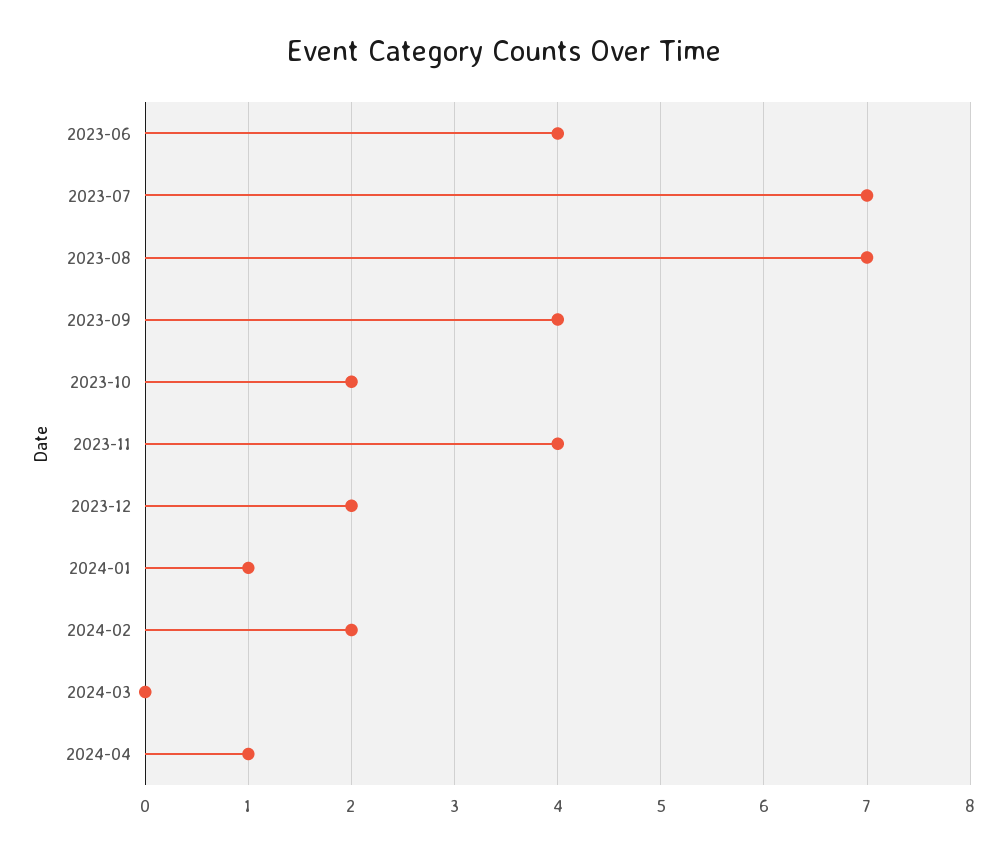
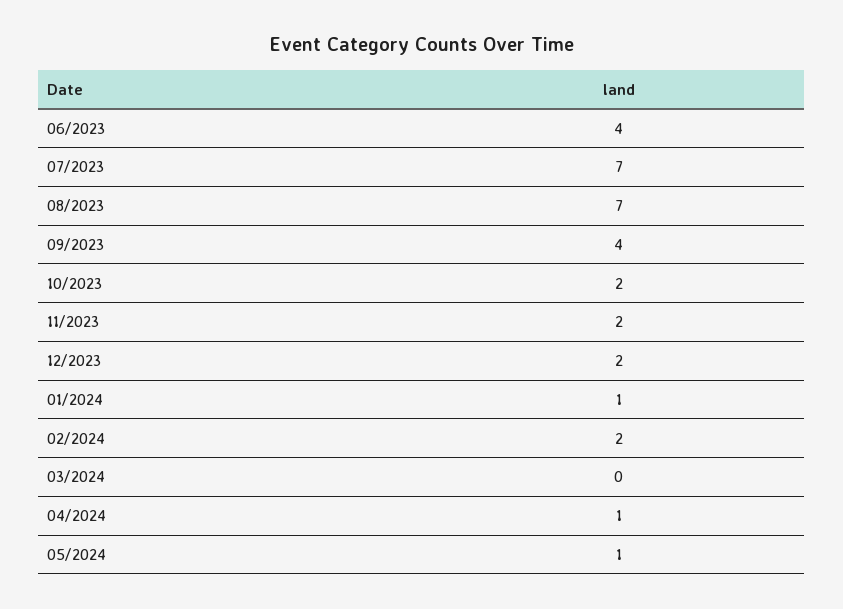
2023-11: 4 -> 2
05/2024: none -> 1

